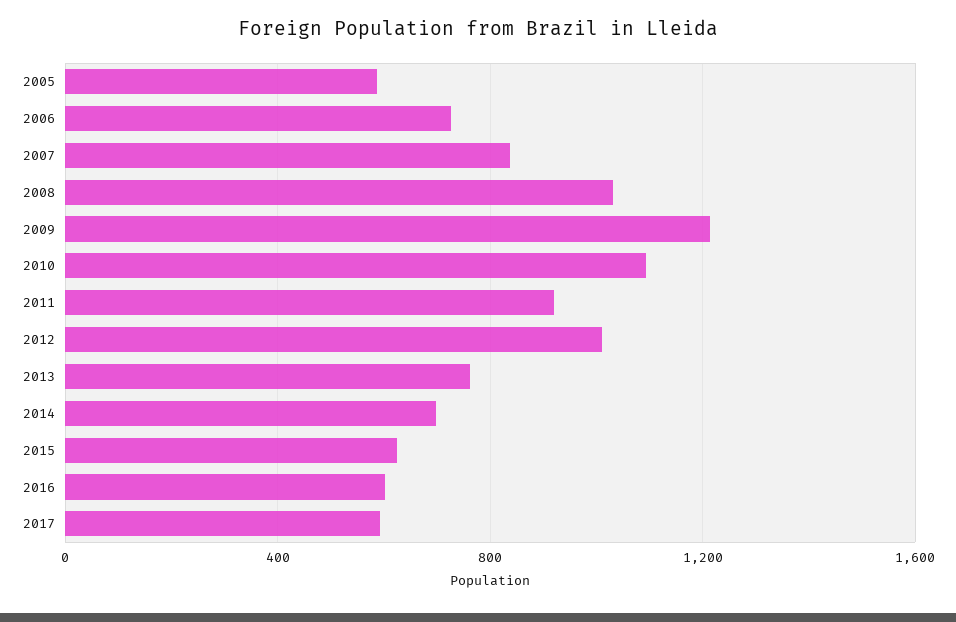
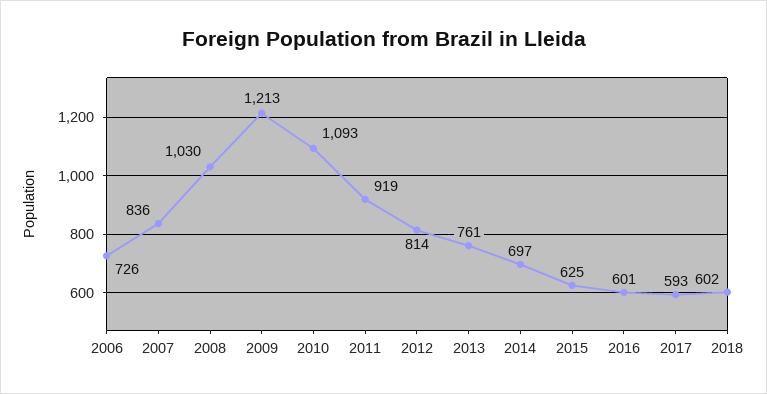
2005: 600 -> none
2012: 1000 -> 814
2018: none -> 602

